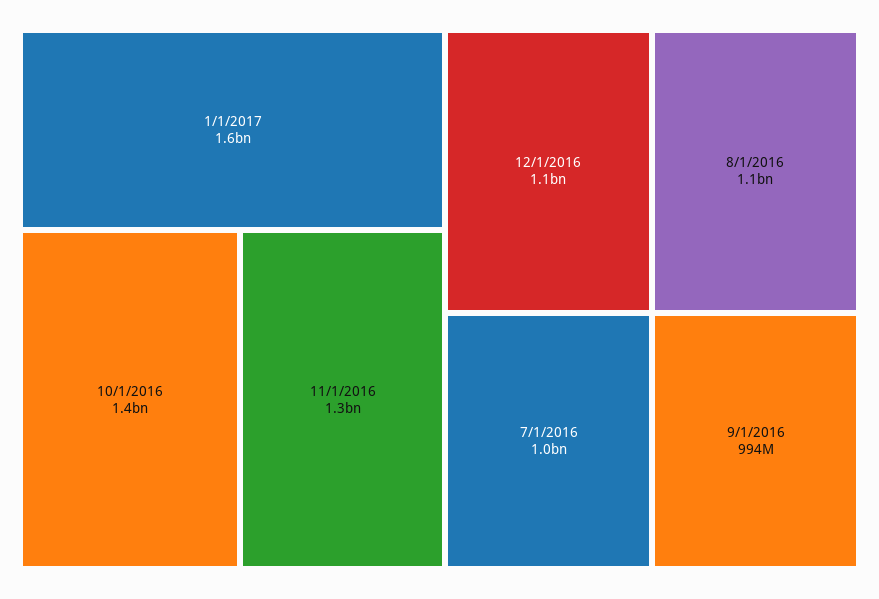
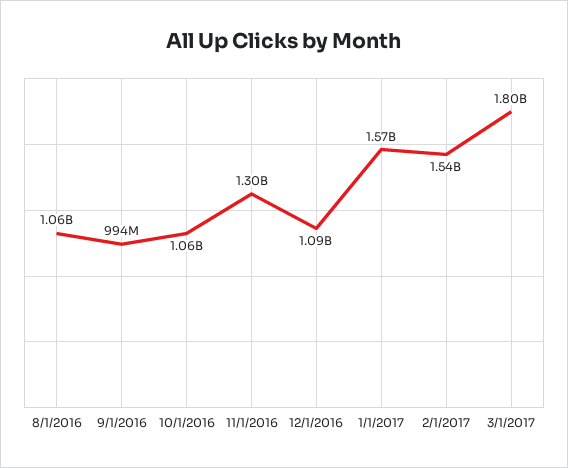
10/1/2016: 1400000000 -> 1060000000
7/1/2016: 1000000000 -> none
2/1/2017: none -> 1540000000
3/1/2017: none -> 1800000000

